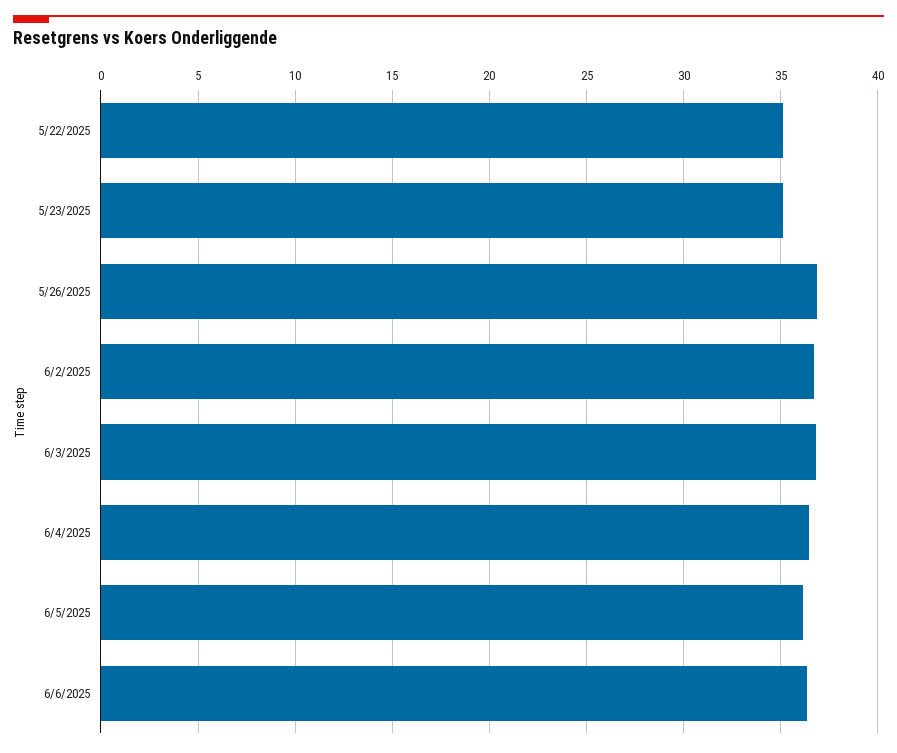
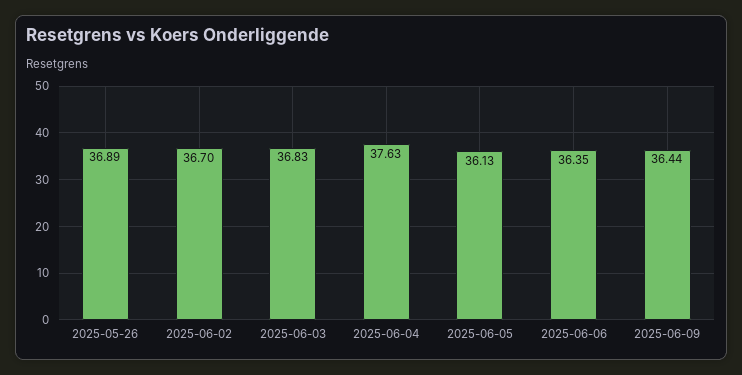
5/22/2025: 35 -> none
5/23/2025: 35 -> none
6/4/2025: 36.5 -> 37.63
2025-06-09: none -> 36.44

